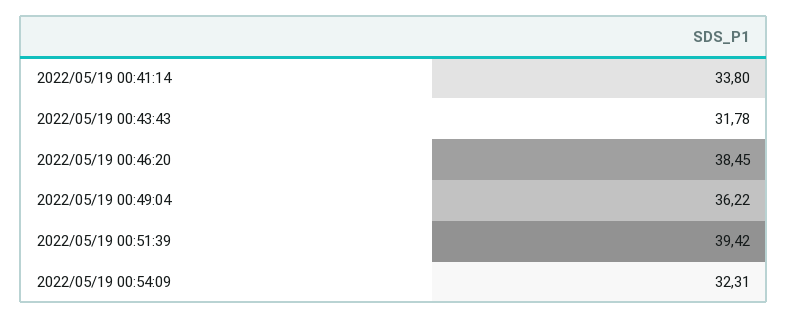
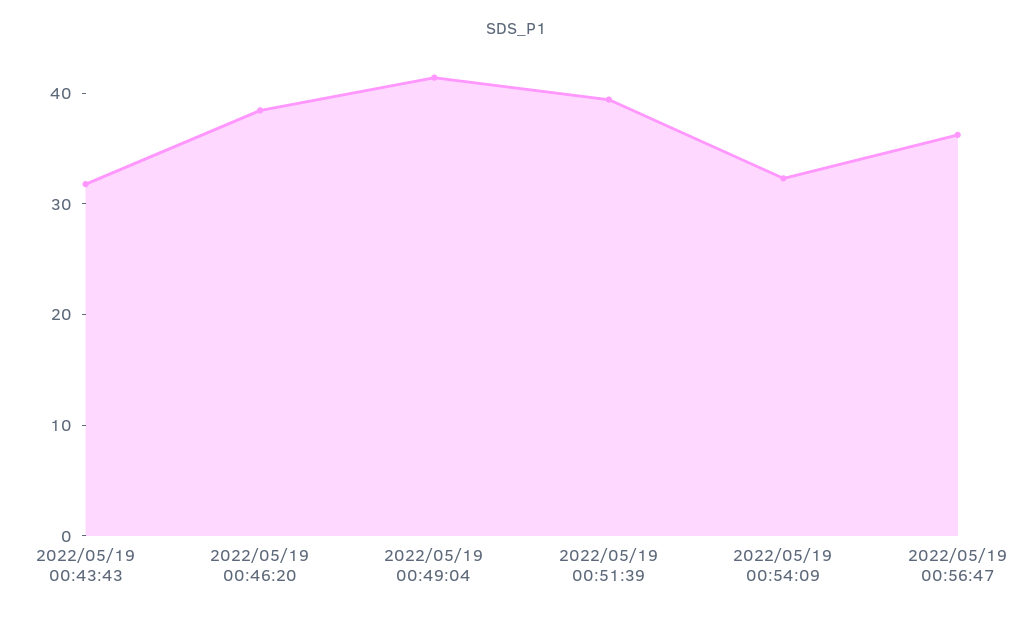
2022/05/19 00:41:14: 33.8 -> none
2022/05/19 00:49:04: 36.22 -> 42
2022/05/19 00:56:47: none -> 36

